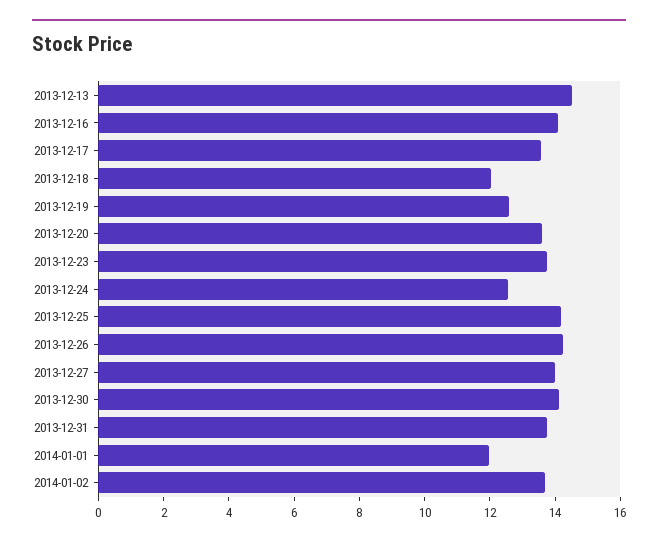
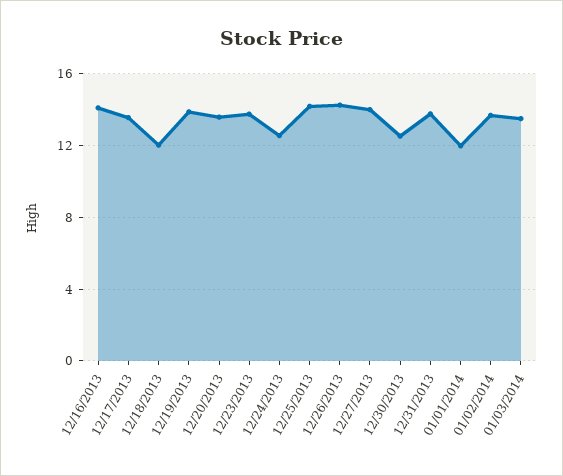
2013-12-13: 14.5 -> none
2013-12-19: 12.5 -> 14
2013-12-30: 14 -> 12.5
01/03/2014: none -> 13.5

